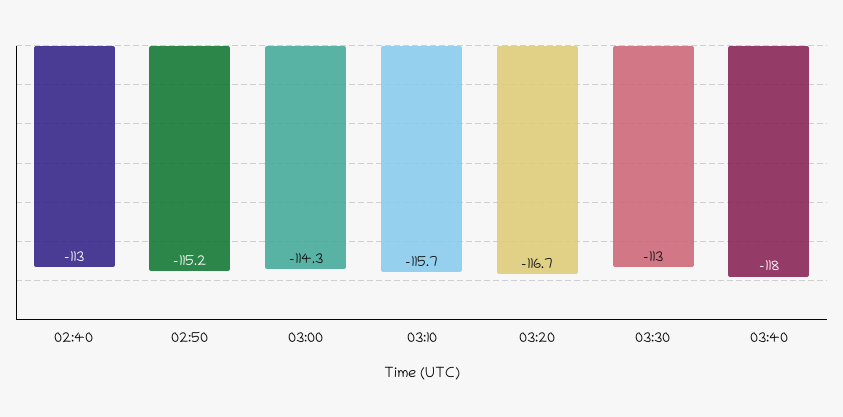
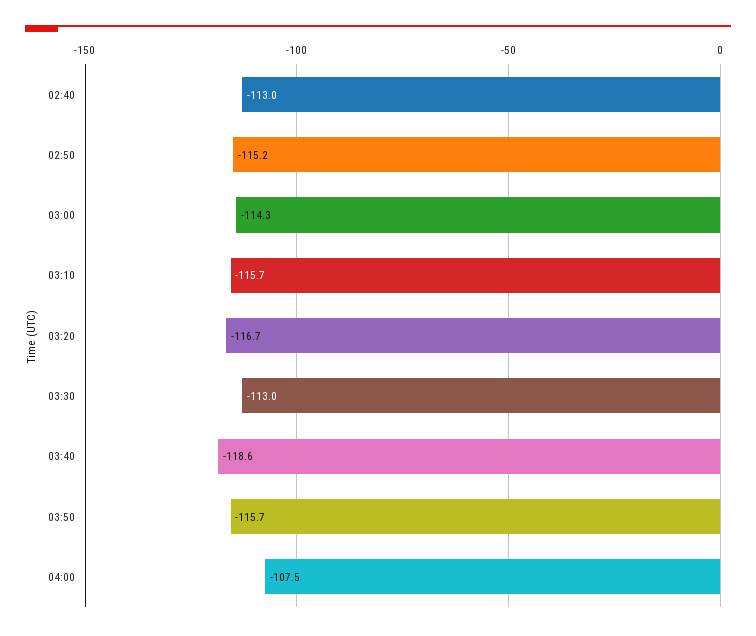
03:40: -118 -> -118.6
03:50: none -> -115.7
04:00: none -> -107.5

